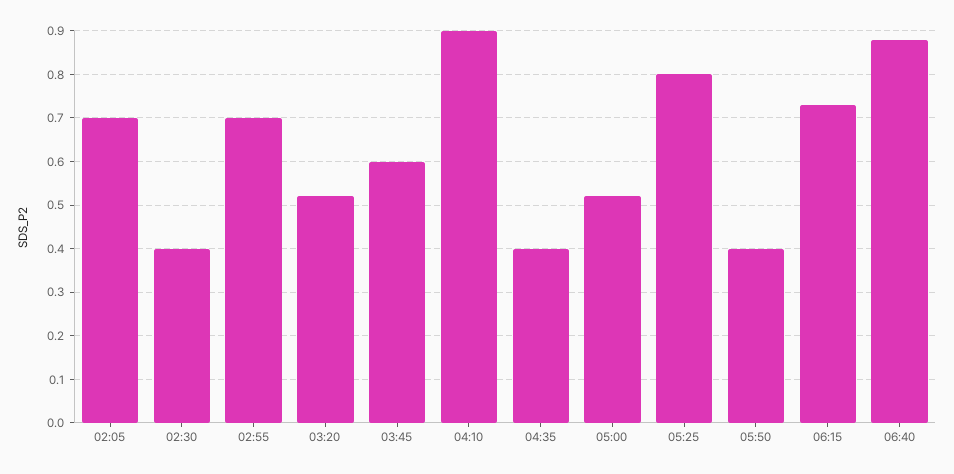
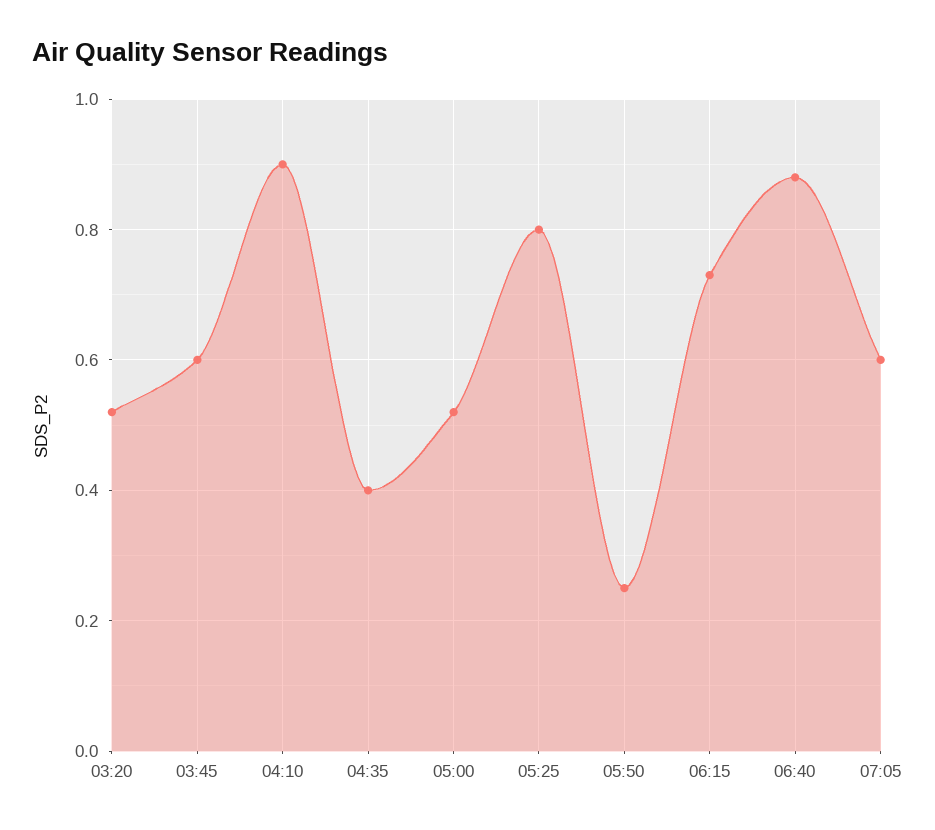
02:05: 0.7 -> none
02:30: 0.4 -> none
02:55: 0.7 -> none
05:50: 0.4 -> 0.25
07:05: none -> 0.6

